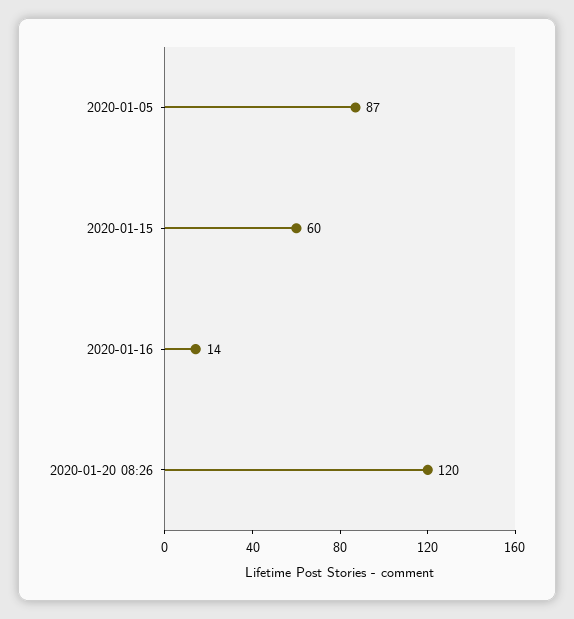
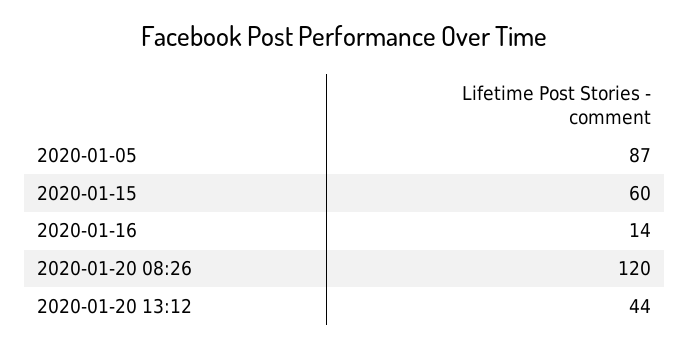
2020-01-20 13:12: none -> 44

